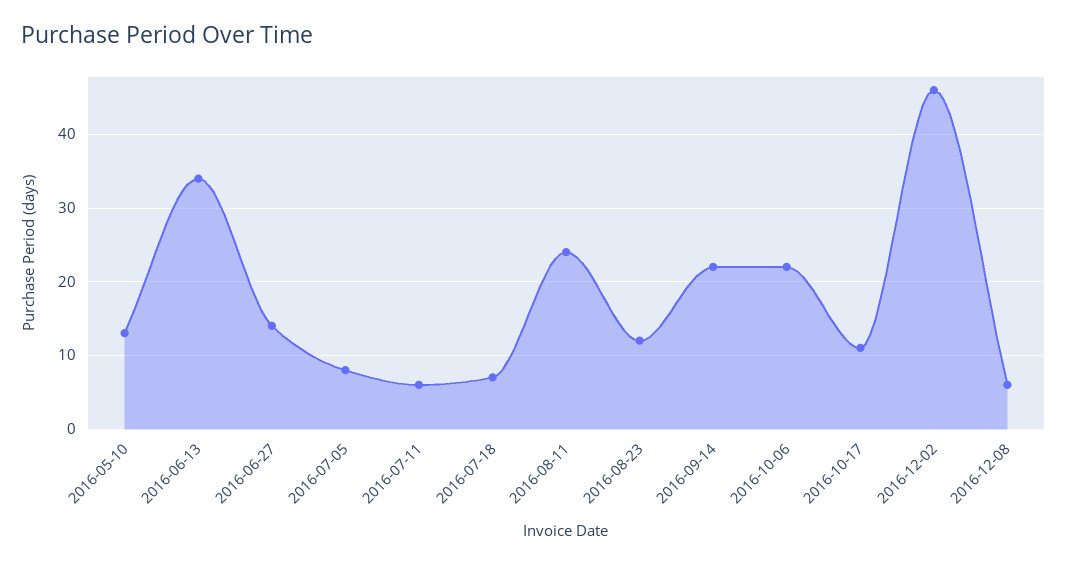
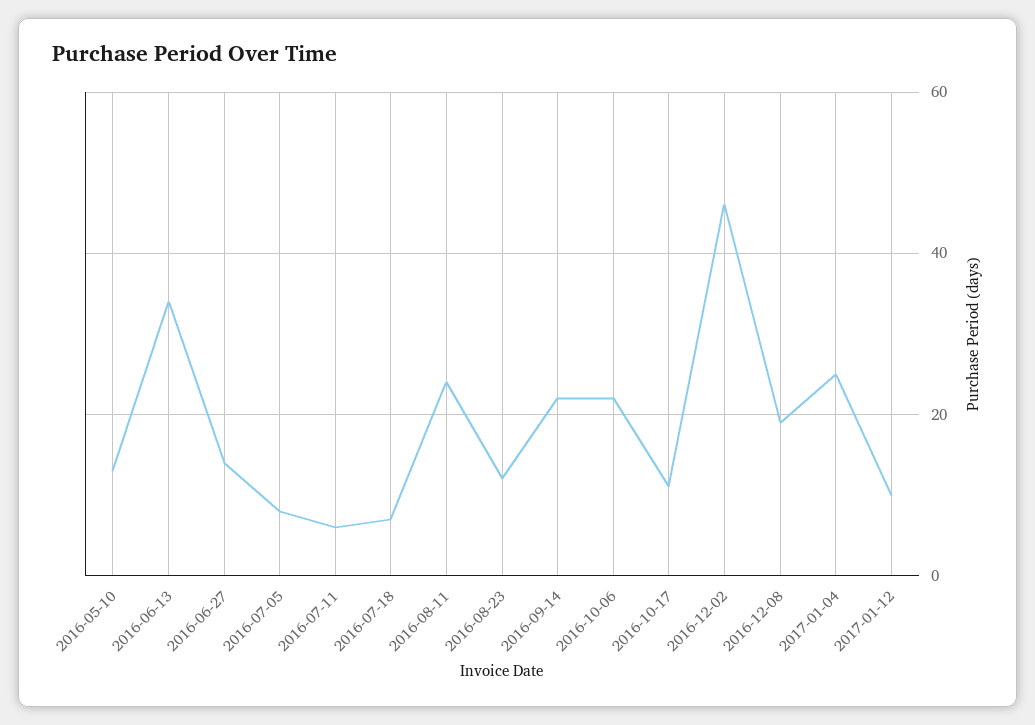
2016-12-08: 6 -> 20
2017-01-04: none -> 25
2017-01-12: none -> 10

